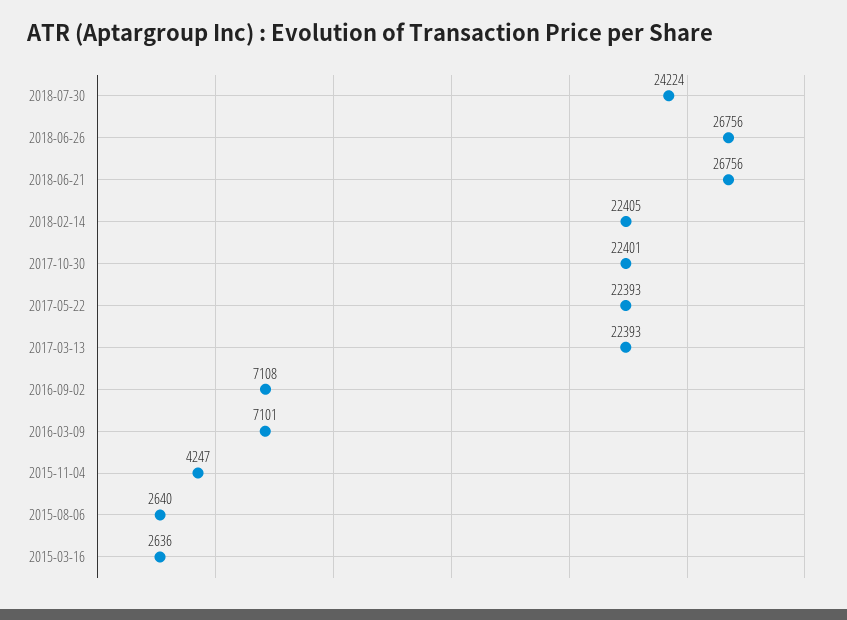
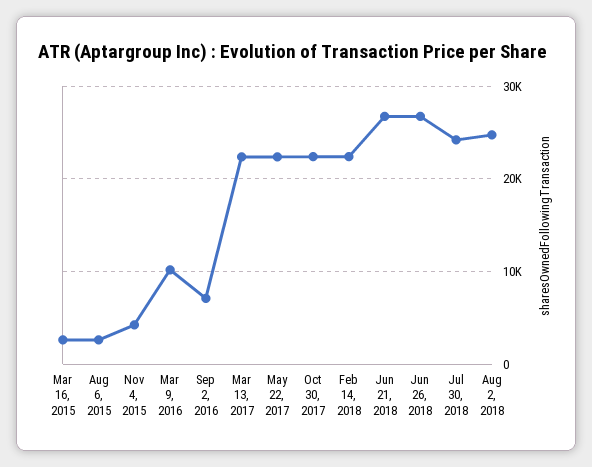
2016-03-09: 7101 -> 10000
Aug 2, 2018: none -> 25000

